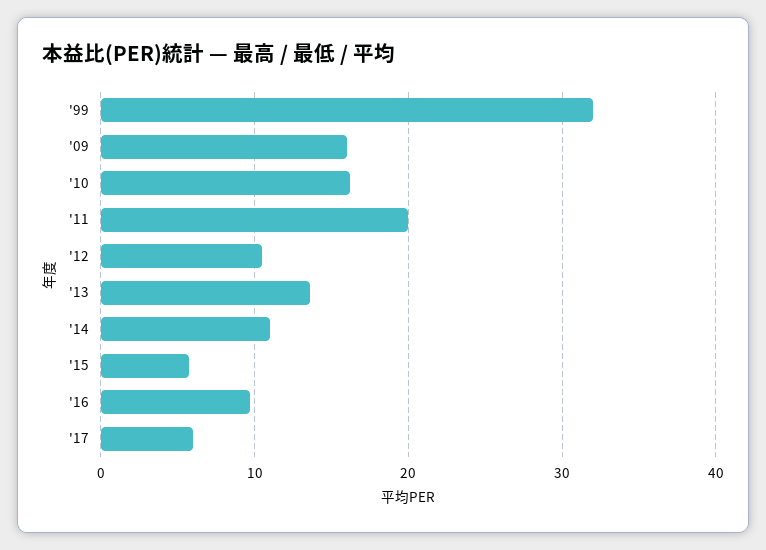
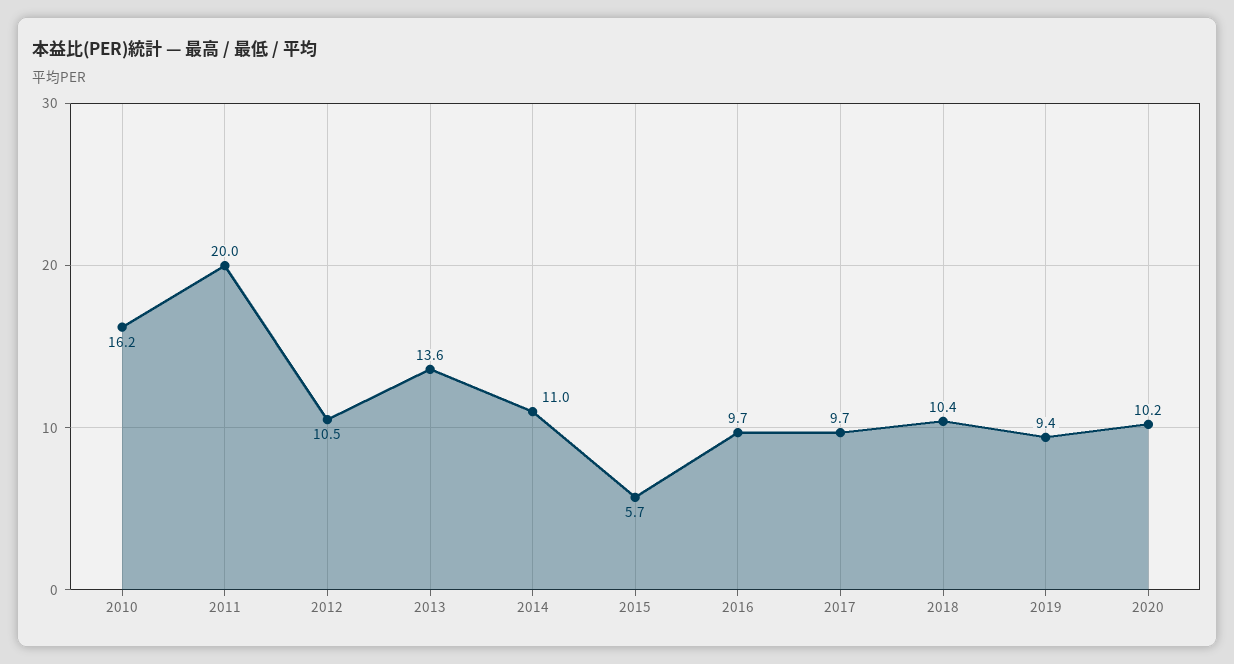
'99: 32 -> none
'09: 16 -> none
'17: 6 -> 9.7
2018: none -> 10.4
2019: none -> 9.4
2020: none -> 10.2

